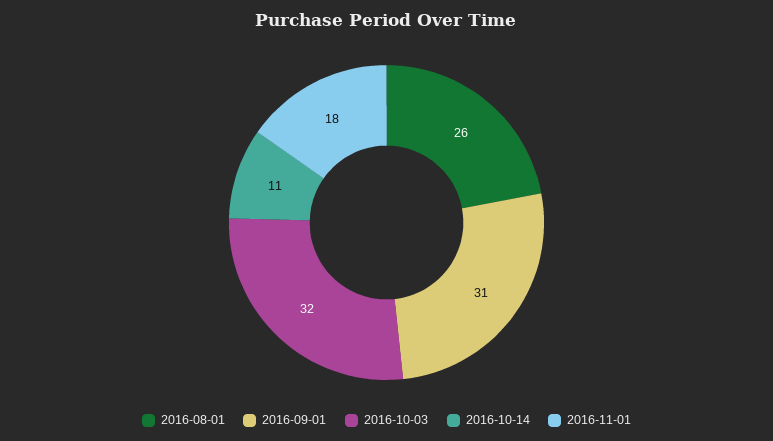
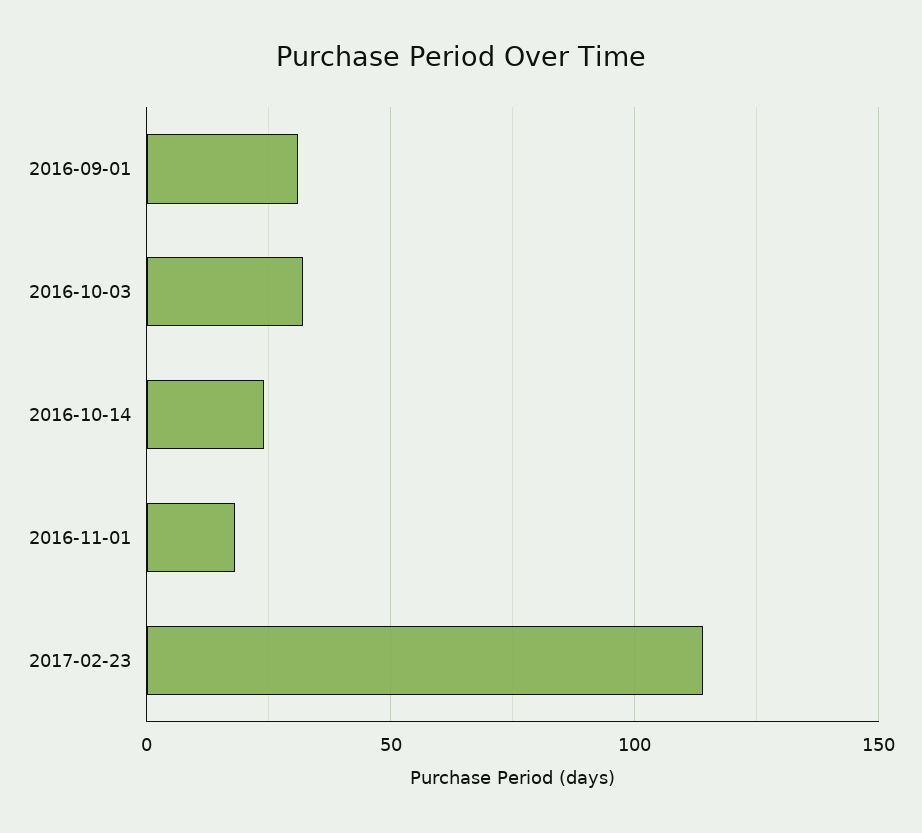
2016-08-01: 26 -> none
2016-10-14: 11 -> 25
2017-02-23: none -> 115

